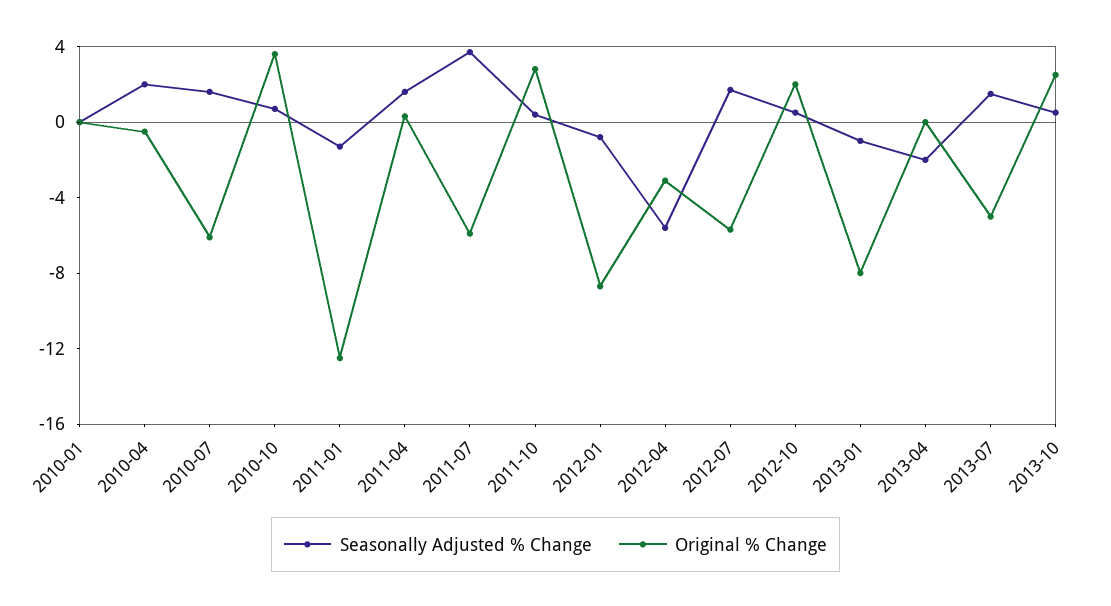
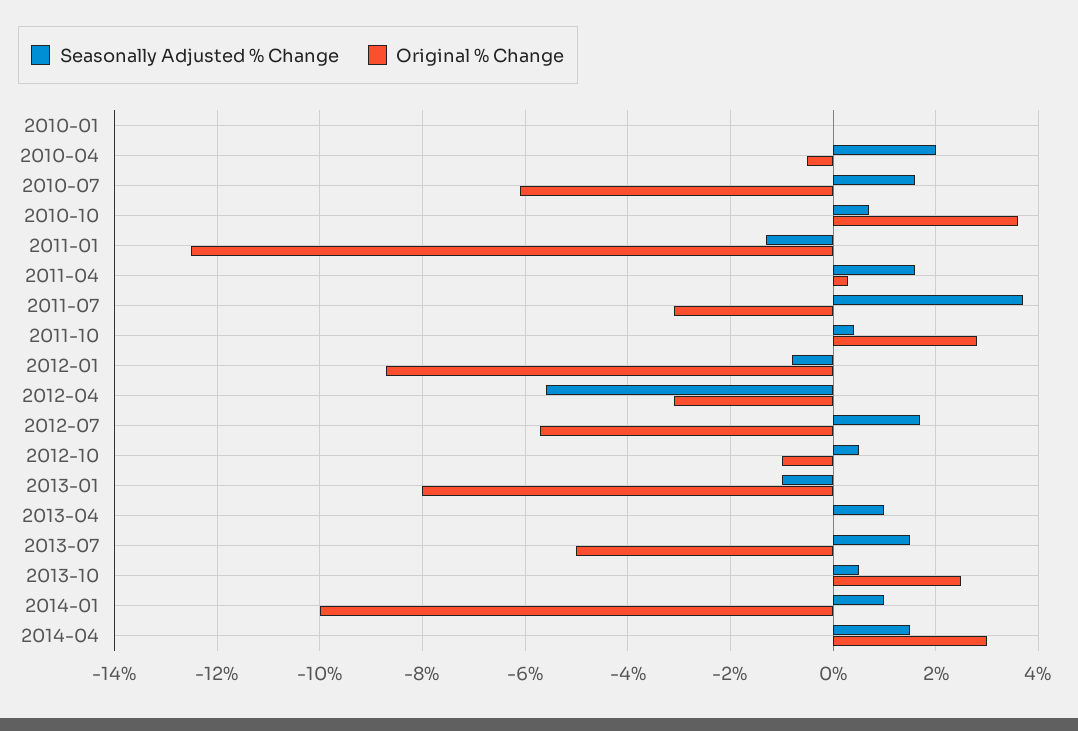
Original % Change, 2011-07: -6 -> -3
Original % Change, 2012-10: 2 -> -1
Seasonally Adjusted % Change, 2013-04: -2 -> 1
Seasonally Adjusted % Change, 2014-01: none -> 1
Original % Change, 2014-01: none -> -10
Seasonally Adjusted % Change, 2014-04: none -> 1.5
Original % Change, 2014-04: none -> 3

